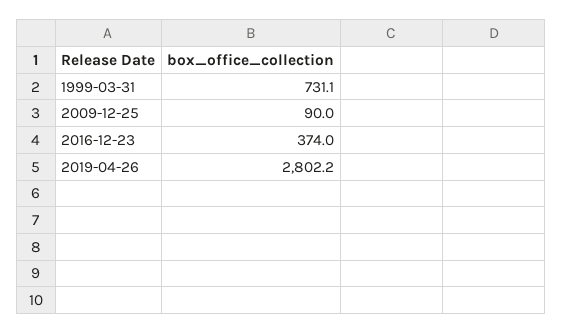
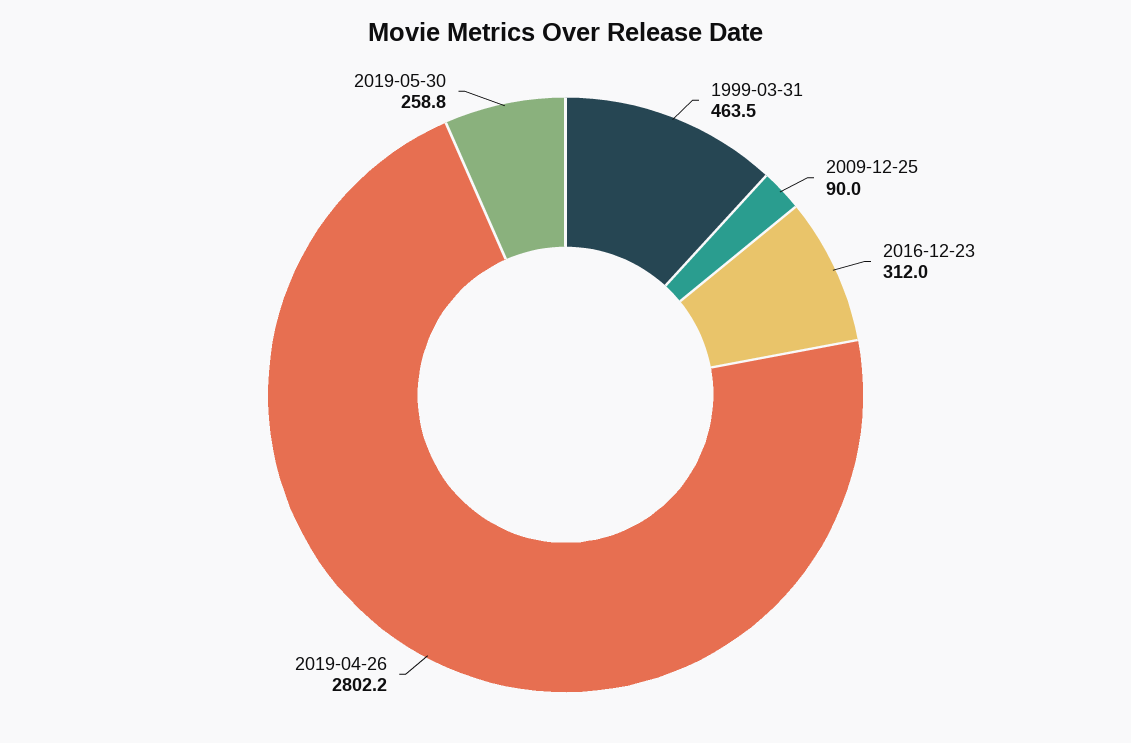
1999-03-31: 731.1 -> 463.5
2016-12-23: 374 -> 312
2019-05-30: none -> 258.8

